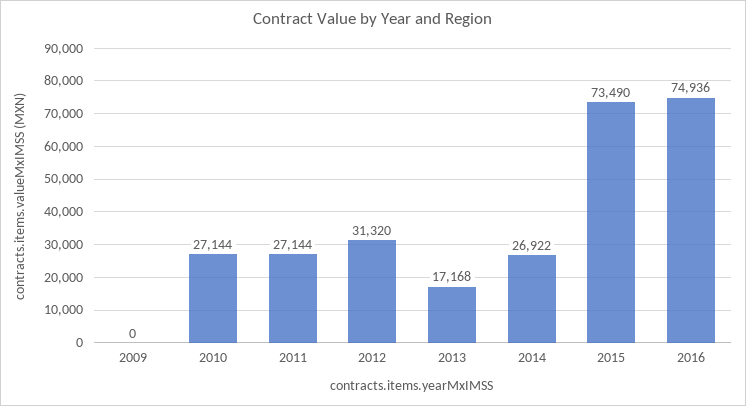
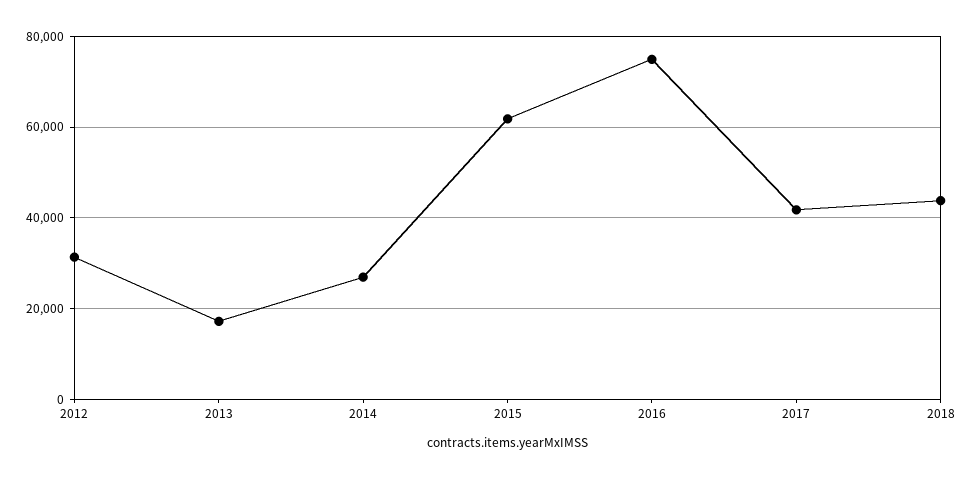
2009: 0 -> none
2010: 27144 -> none
2011: 27144 -> none
2015: 73490 -> 62000
2017: none -> 42000
2018: none -> 44000

